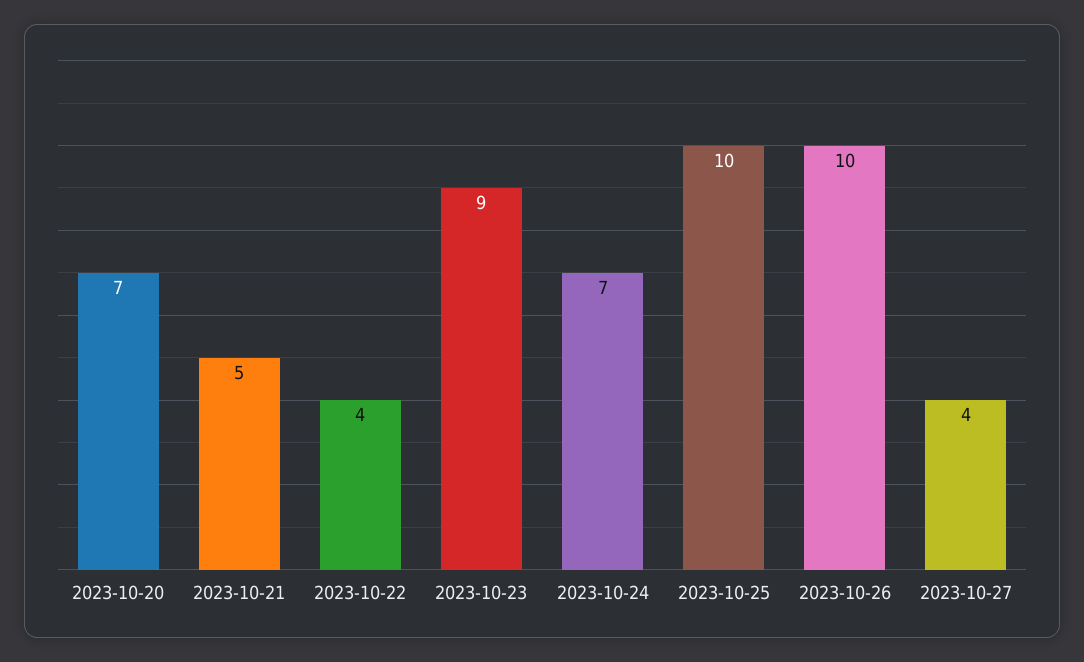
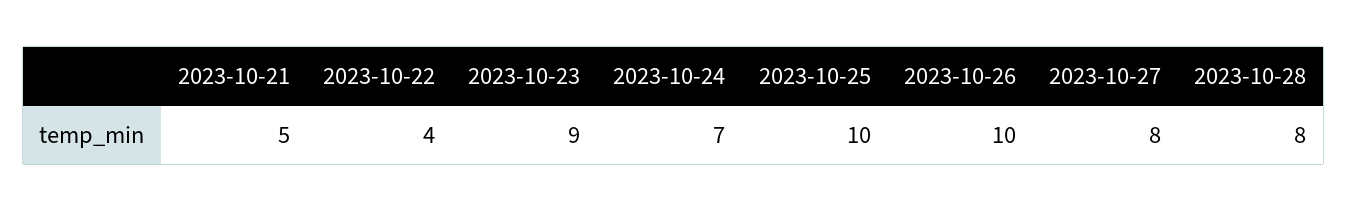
2023-10-20: 7 -> none
2023-10-27: 4 -> 8
2023-10-28: none -> 8

